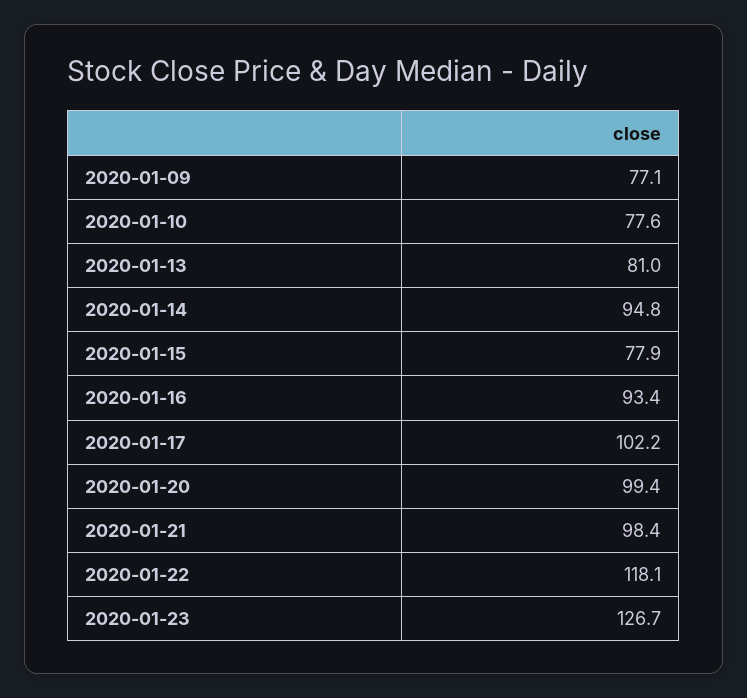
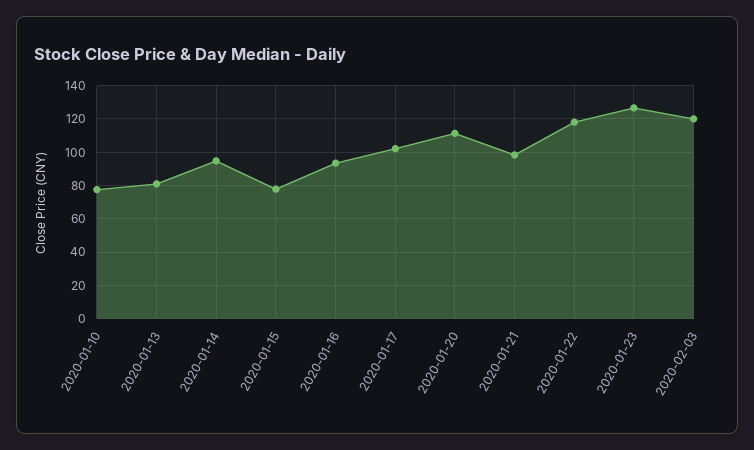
2020-01-09: 77.1 -> none
2020-01-20: 99.4 -> 110
2020-02-03: none -> 120

